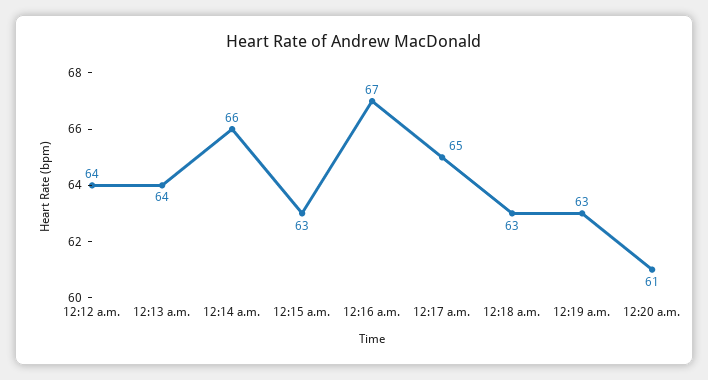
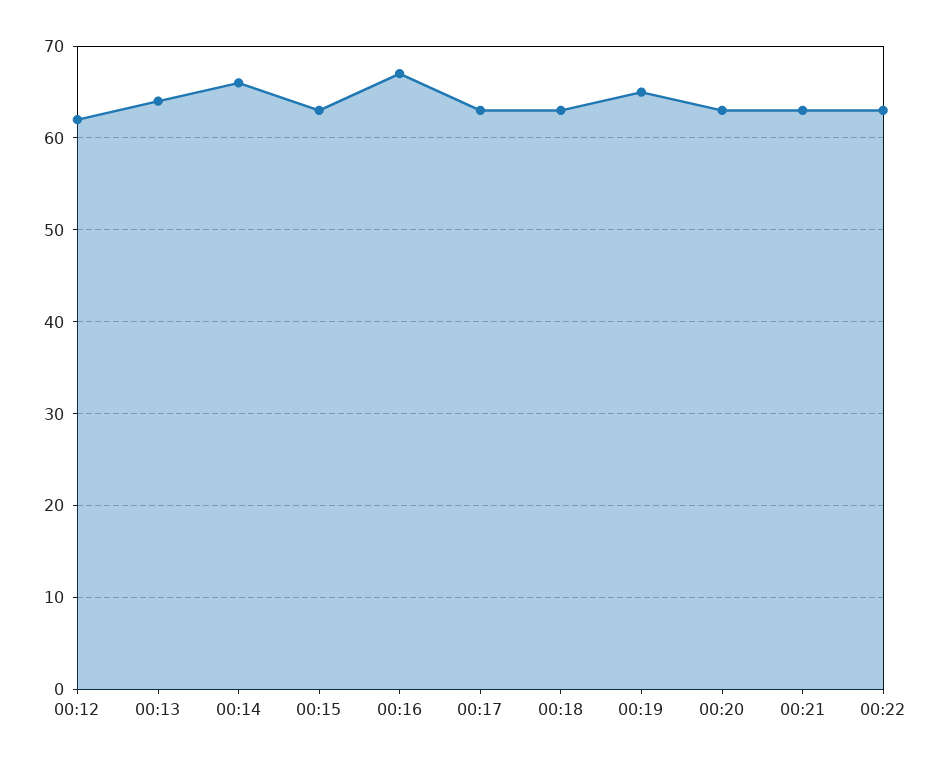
12:12 a.m.: 64 -> 62
12:17 a.m.: 65 -> 63
12:19 a.m.: 63 -> 65
12:20 a.m.: 61 -> 63
00:21: none -> 63
00:22: none -> 63

